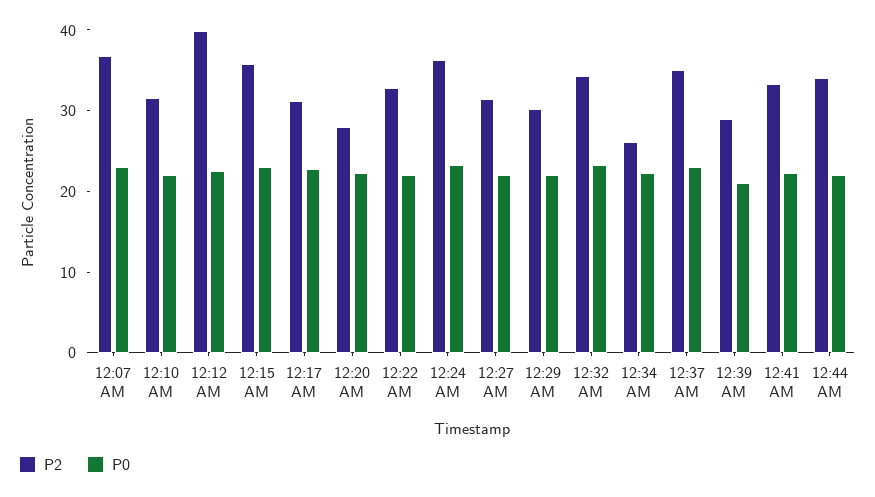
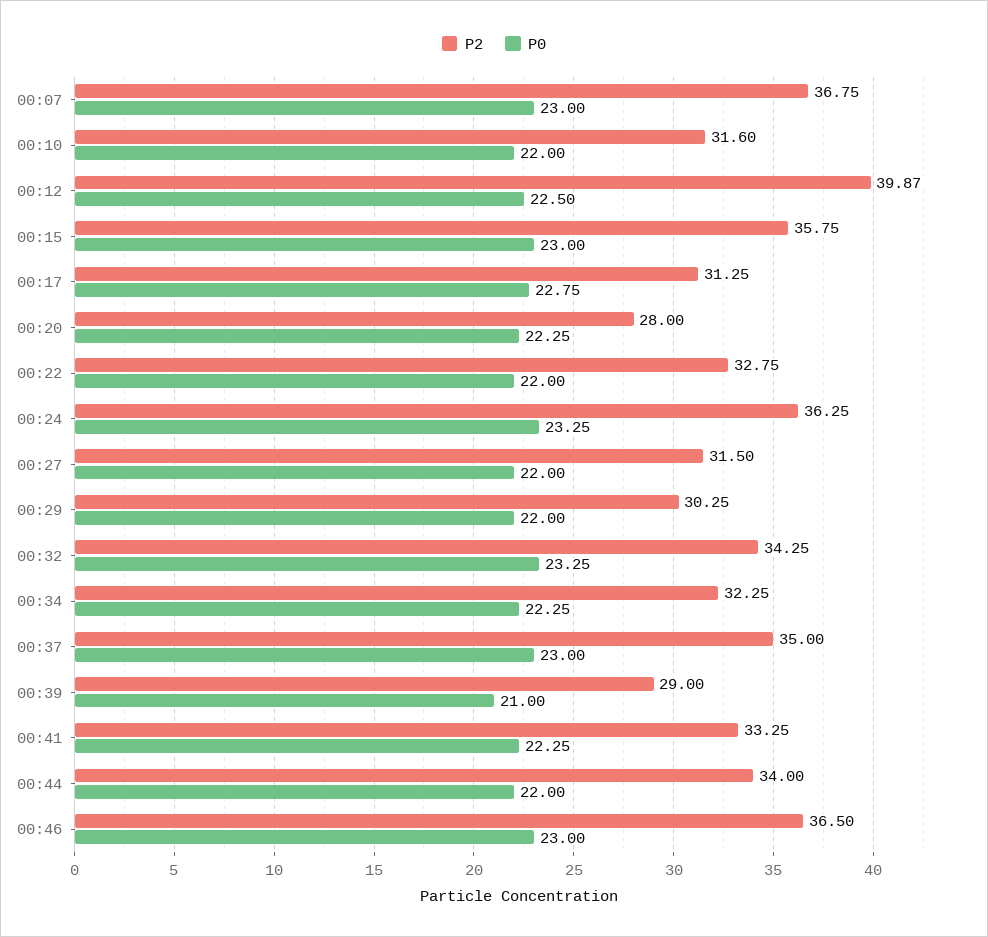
P2, 12:34 AM: 26 -> 32.25
P2, 00:46: none -> 36.5
P0, 00:46: none -> 23

